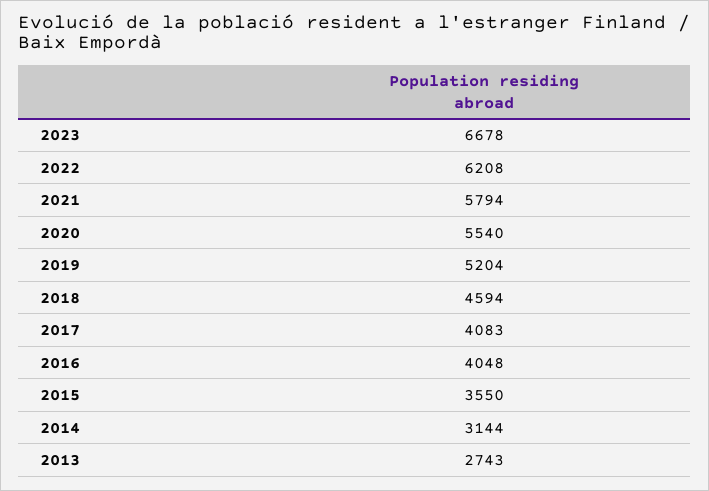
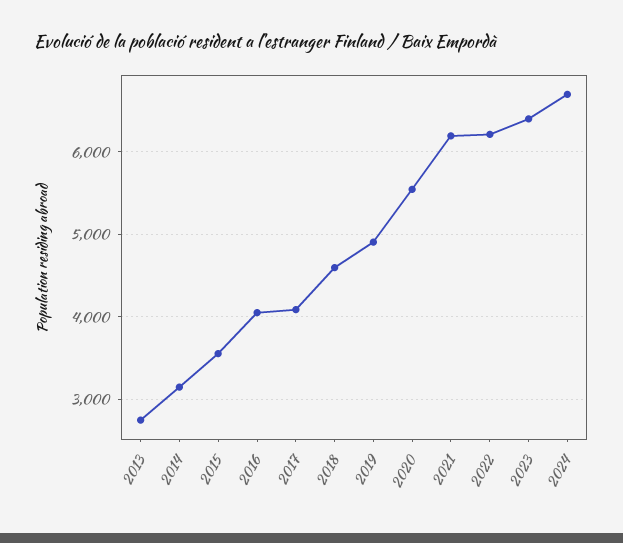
2023: 6678 -> 6400
2021: 5794 -> 6200
2019: 5204 -> 4900
2024: none -> 6700

